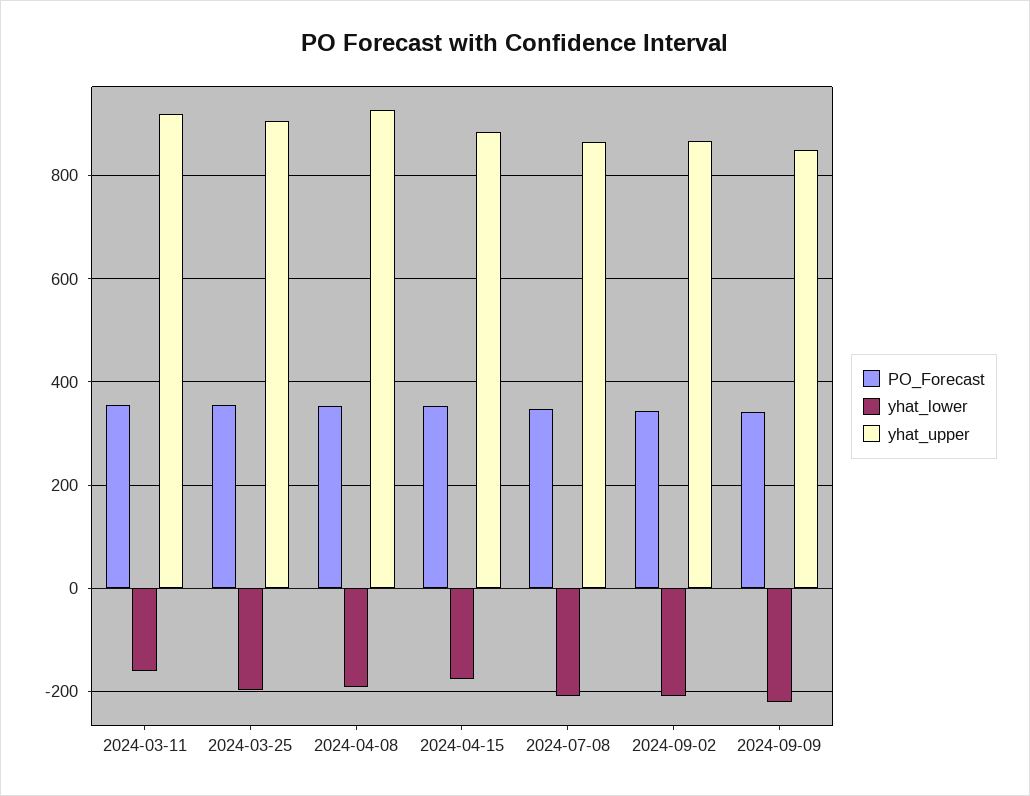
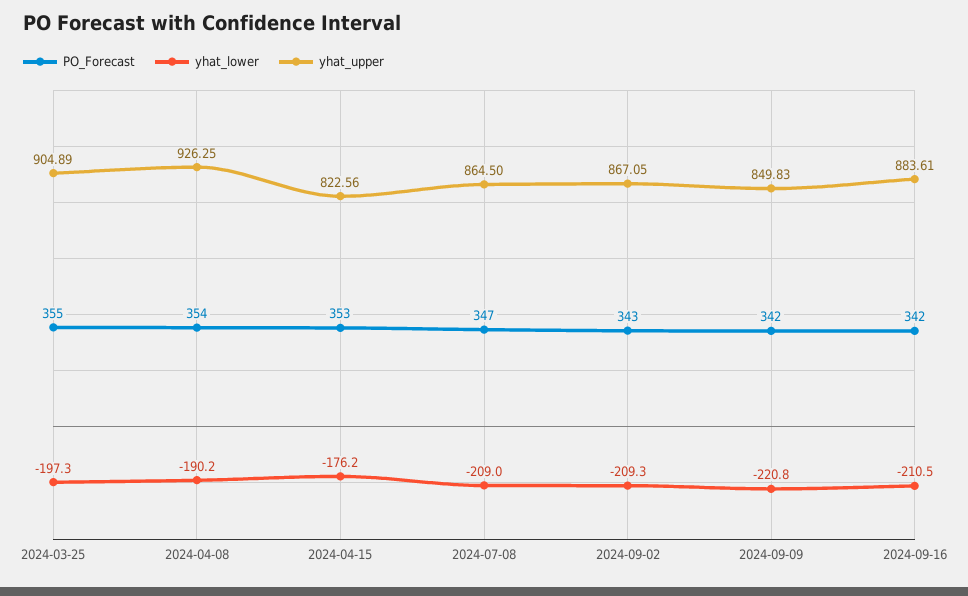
PO_Forecast, 2024-03-11: 360 -> none
yhat_lower, 2024-03-11: -160 -> none
yhat_upper, 2024-03-11: 920 -> none
yhat_upper, 2024-04-15: 880 -> 822.56
PO_Forecast, 2024-09-16: none -> 342
yhat_lower, 2024-09-16: none -> -210.5
yhat_upper, 2024-09-16: none -> 883.61

